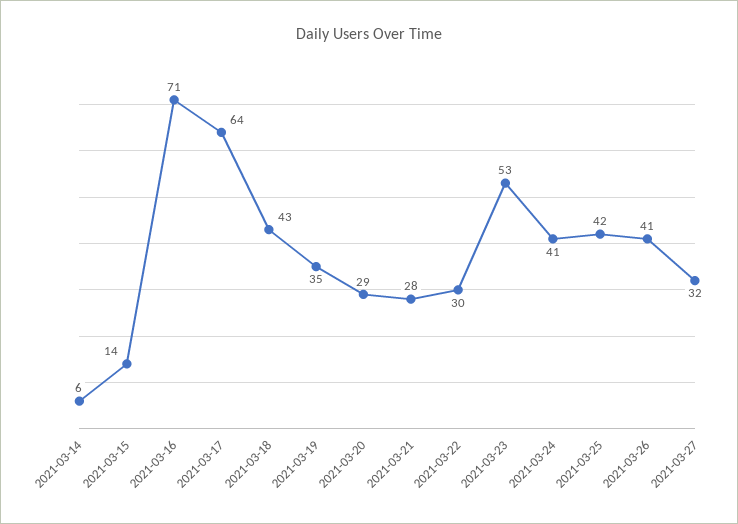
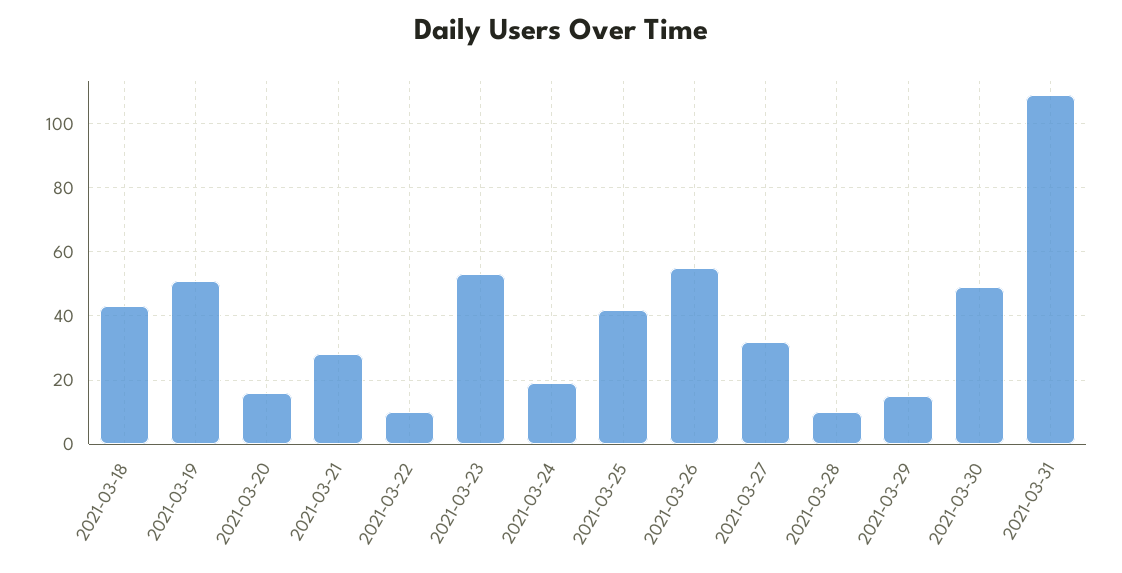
2021-03-14: 6 -> none
2021-03-15: 14 -> none
2021-03-16: 71 -> none
2021-03-17: 64 -> none
2021-03-19: 35 -> 50
2021-03-20: 29 -> 15
2021-03-22: 30 -> 10
2021-03-24: 41 -> 20
2021-03-26: 41 -> 55
2021-03-28: none -> 10
2021-03-29: none -> 15
2021-03-30: none -> 50
2021-03-31: none -> 110

